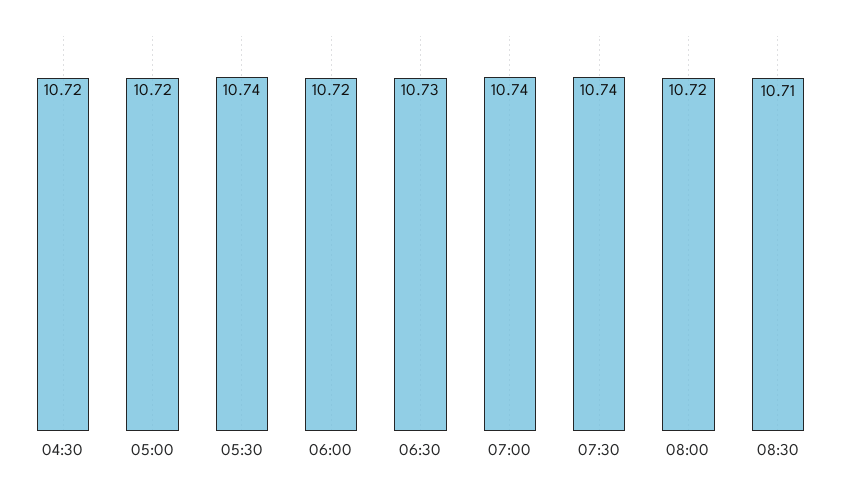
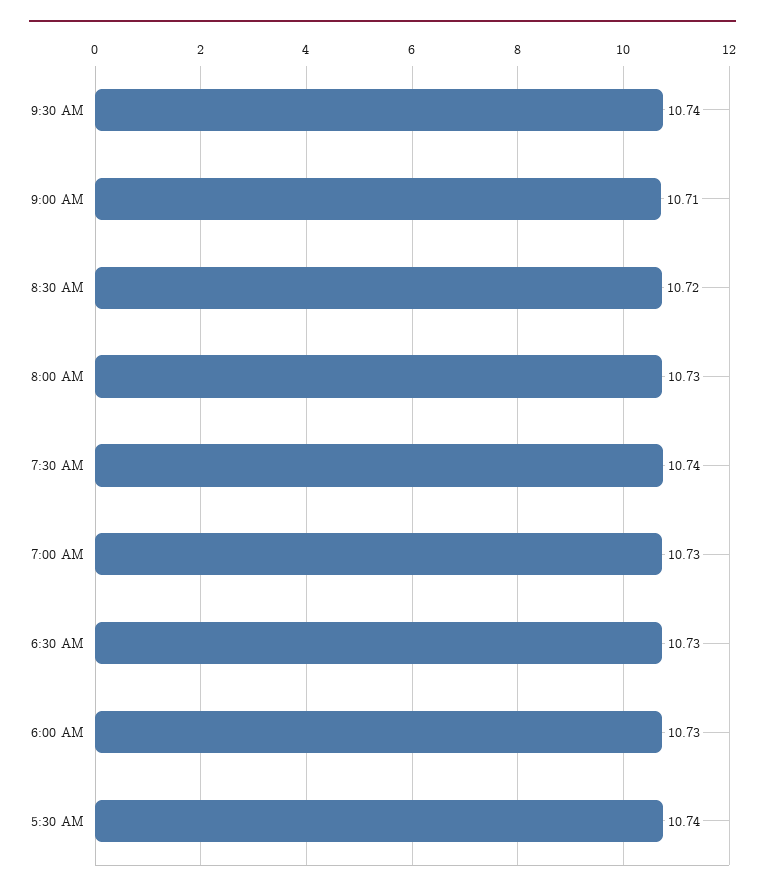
04:30: 10.72 -> none
05:00: 10.72 -> none
06:00: 10.72 -> 10.73
07:00: 10.74 -> 10.73
08:00: 10.72 -> 10.73
08:30: 10.71 -> 10.72
9:30 AM: none -> 10.74
9:00 AM: none -> 10.71

